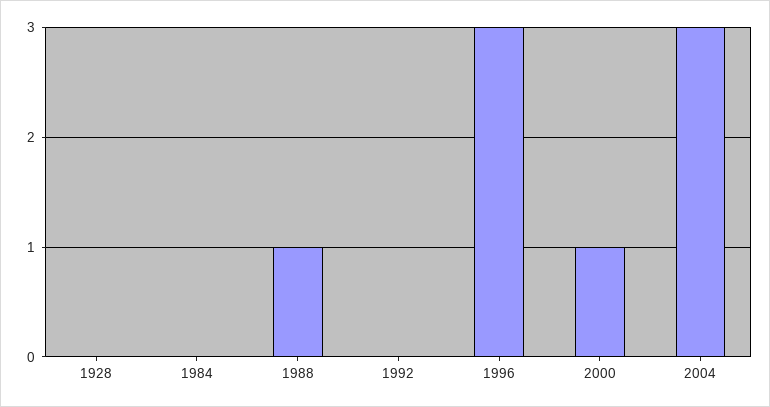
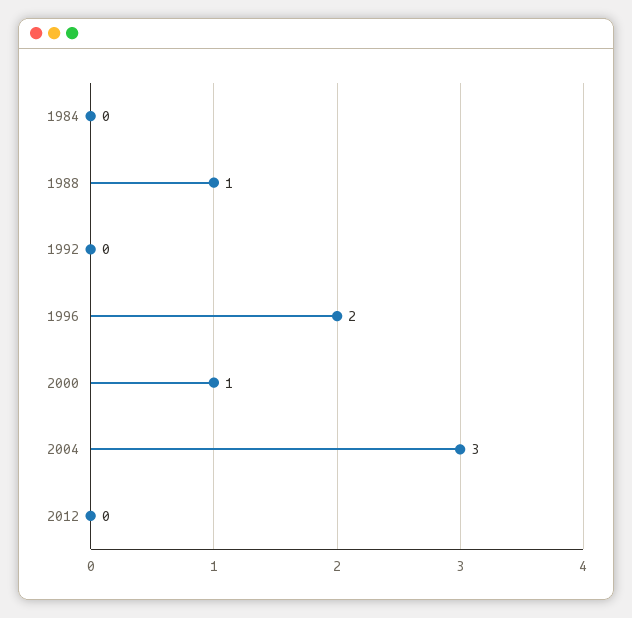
1928: 0 -> none
1996: 3 -> 2
2012: none -> 0

